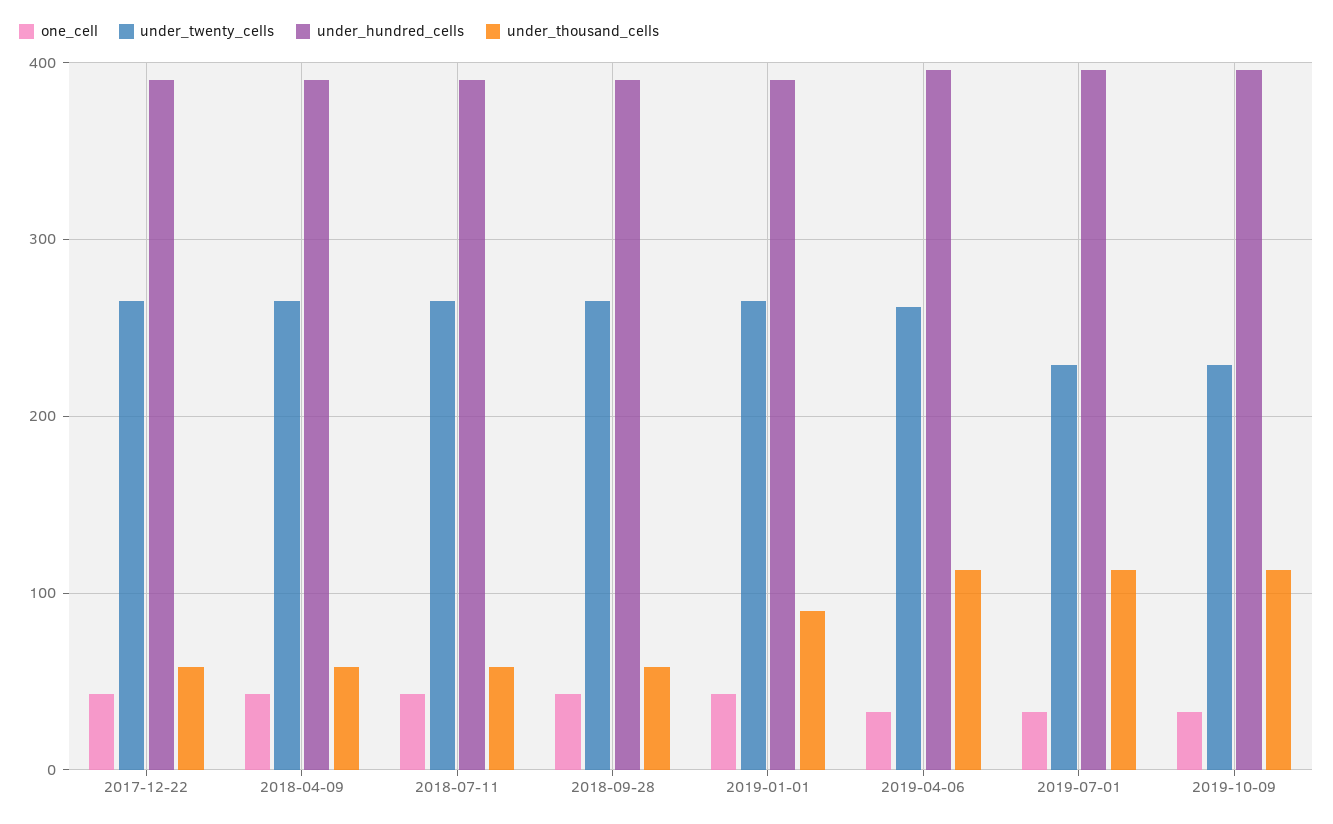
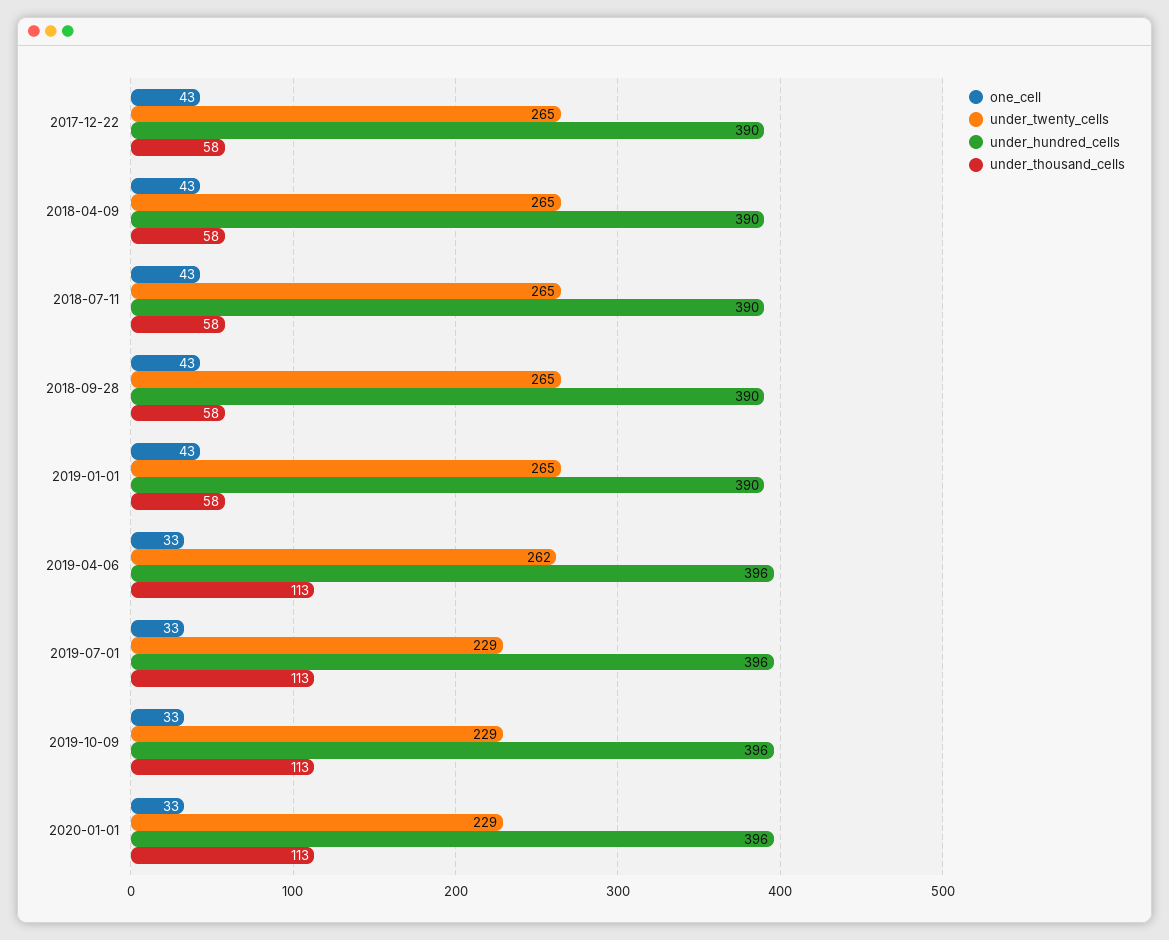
under_thousand_cells, 2019-01-01: 90 -> 58
one_cell, 2020-01-01: none -> 33
under_twenty_cells, 2020-01-01: none -> 229
under_hundred_cells, 2020-01-01: none -> 396
under_thousand_cells, 2020-01-01: none -> 113

